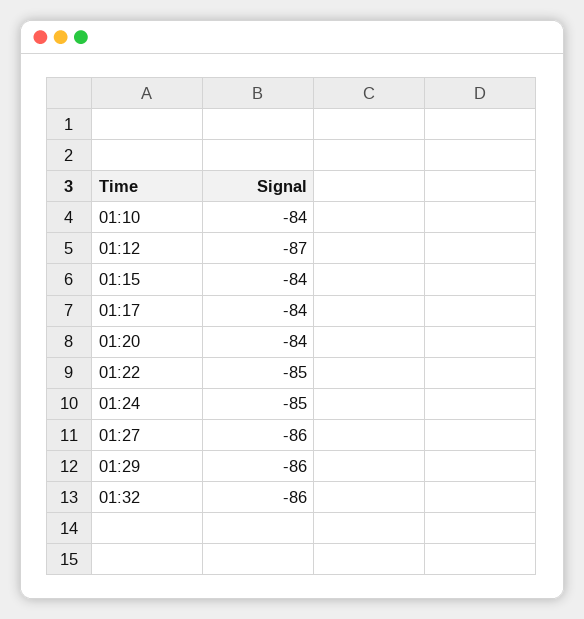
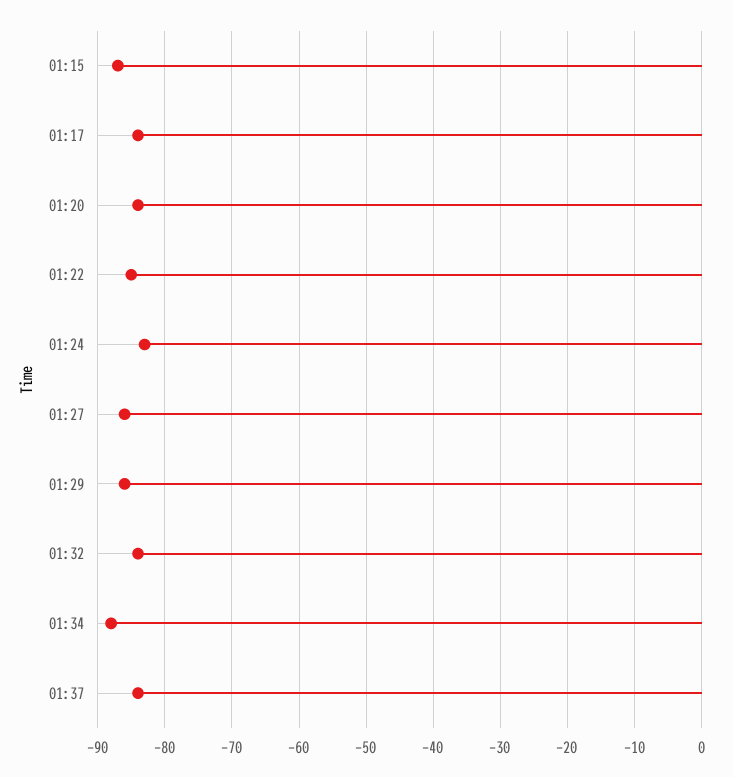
01:10: -84 -> none
01:12: -87 -> none
01:15: -84 -> -87
01:24: -85 -> -83
01:32: -86 -> -84
01:34: none -> -88
01:37: none -> -84

